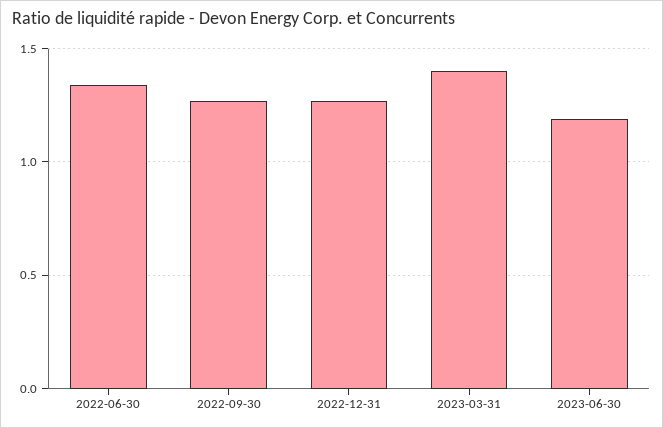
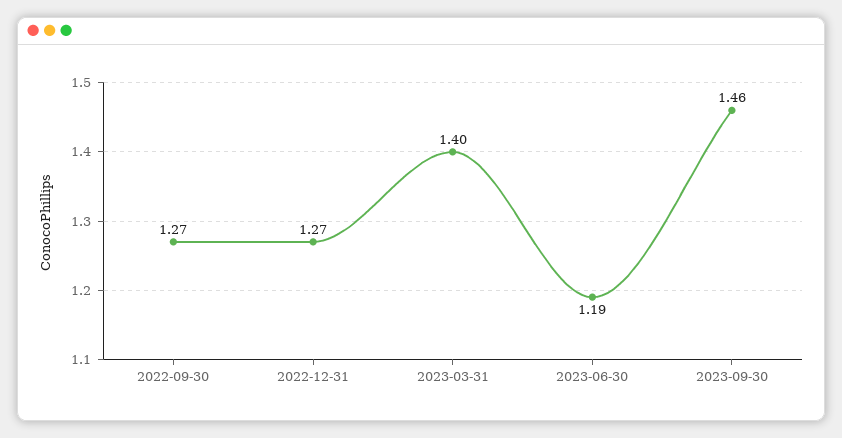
2022-06-30: 1.35 -> none
2023-09-30: none -> 1.46

